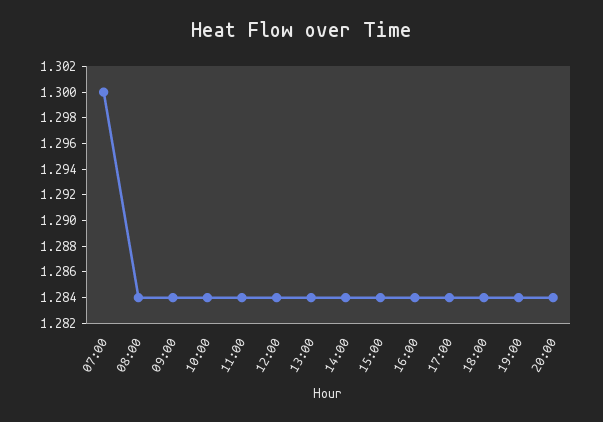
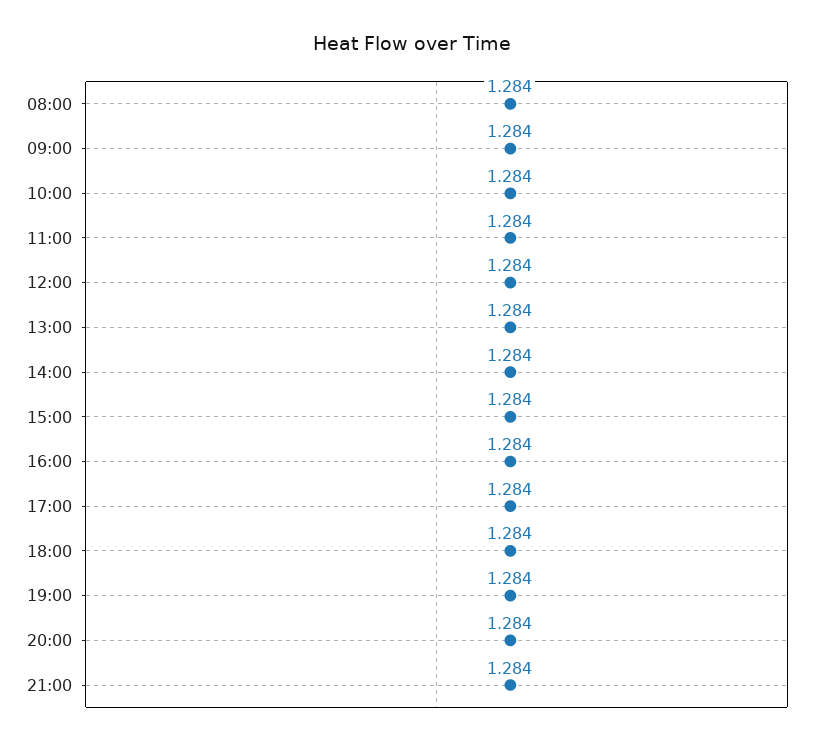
07:00: 1.3 -> none
21:00: none -> 1.284

